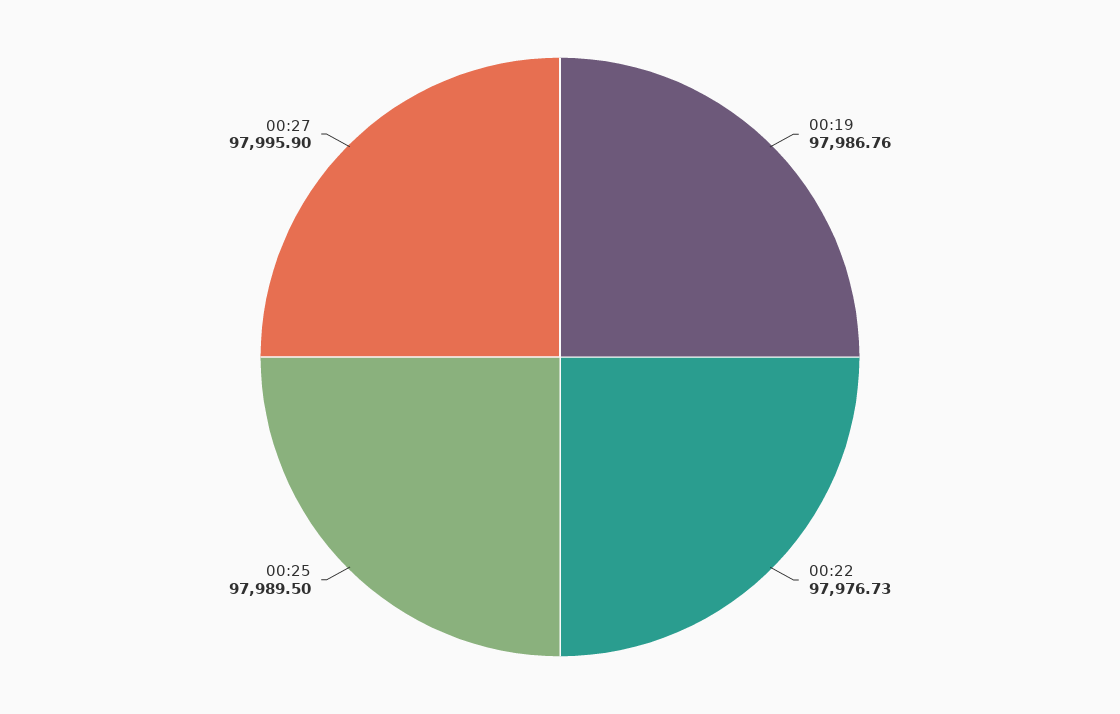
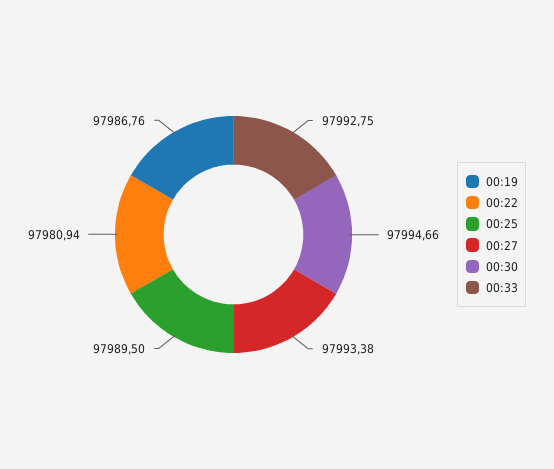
00:22: 97976.73 -> 97980.94
00:27: 97995.9 -> 97993.38
00:30: none -> 97994.66
00:33: none -> 97992.75

